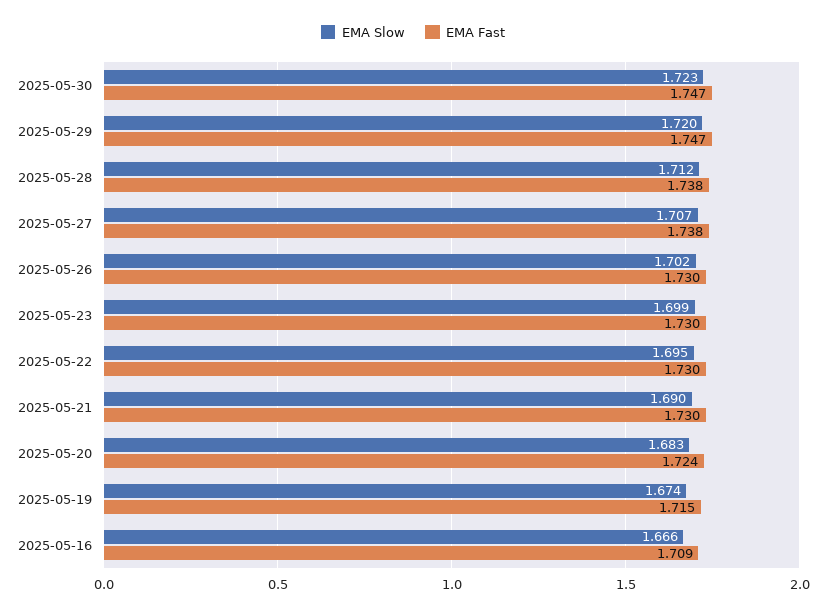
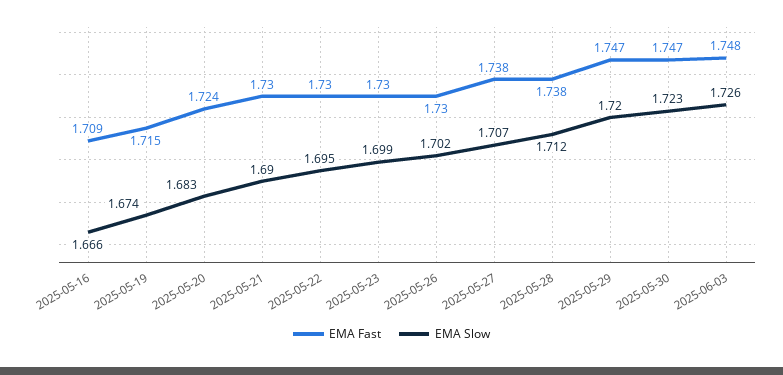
EMA Fast, 2025-06-03: none -> 1.748
EMA Slow, 2025-06-03: none -> 1.726

